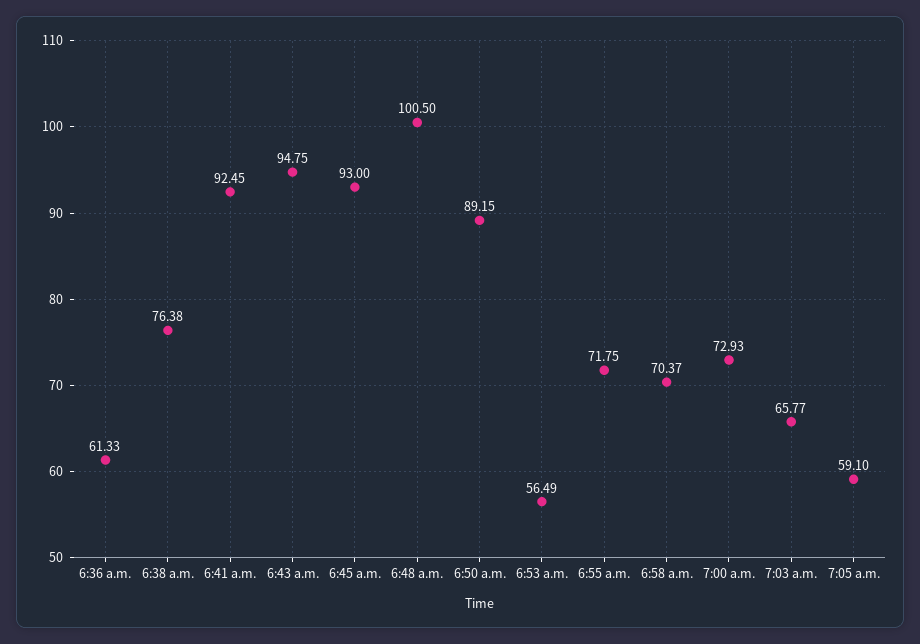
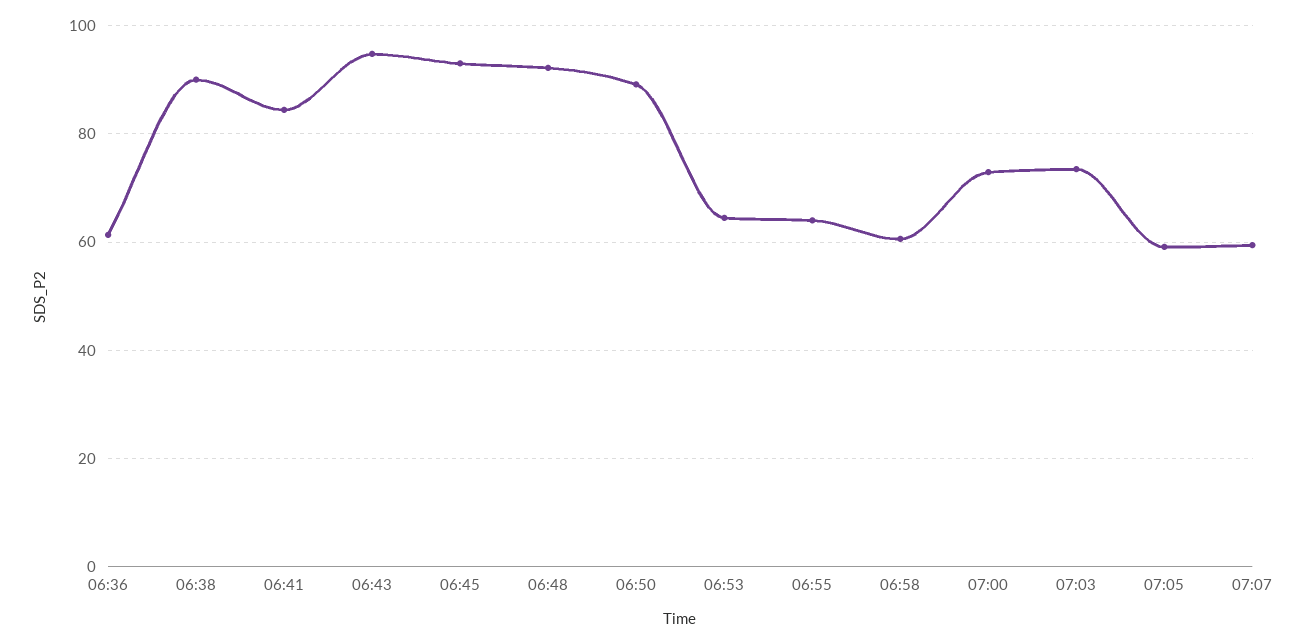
6:38 a.m.: 76.38 -> 90
6:41 a.m.: 92.45 -> 84
6:48 a.m.: 100.5 -> 92
6:53 a.m.: 56.49 -> 64
6:55 a.m.: 71.75 -> 64
6:58 a.m.: 70.37 -> 60
7:03 a.m.: 65.77 -> 74
07:07: none -> 60

